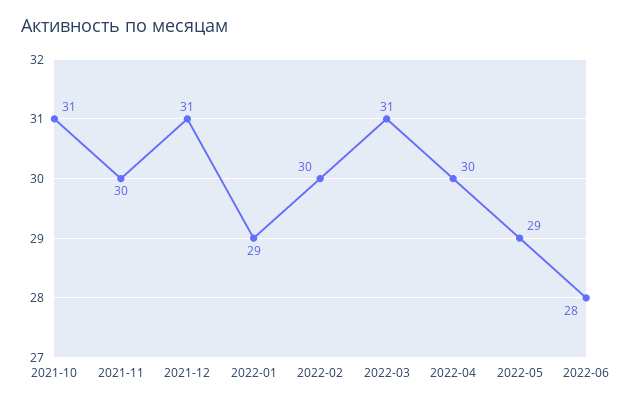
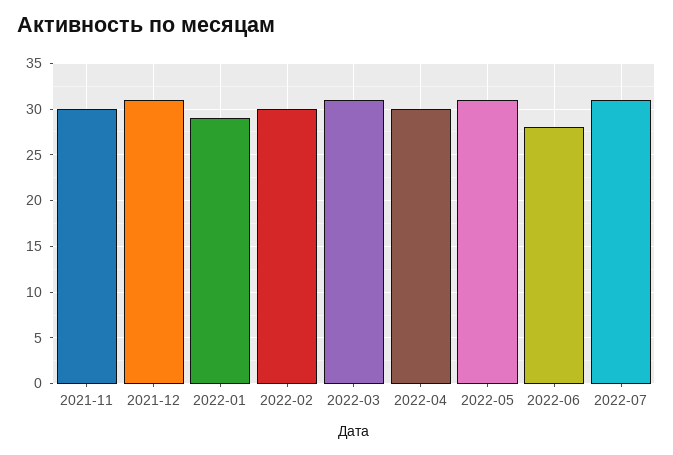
2021-10: 31 -> none
2022-05: 29 -> 31
2022-07: none -> 31

